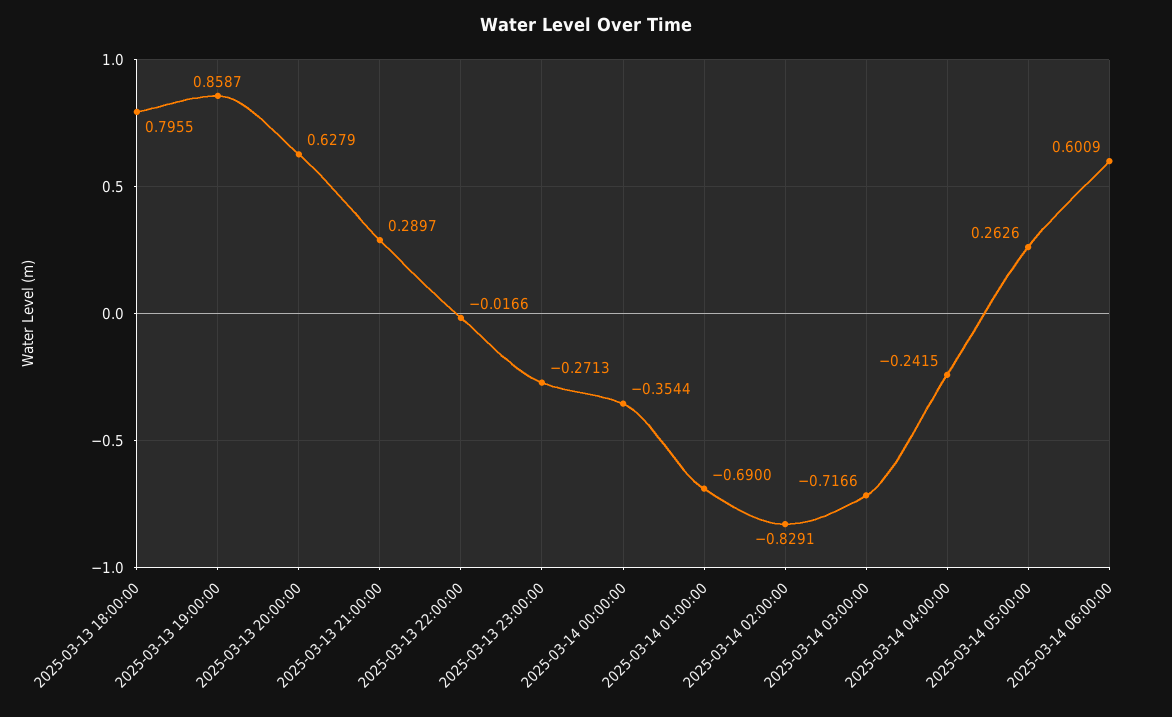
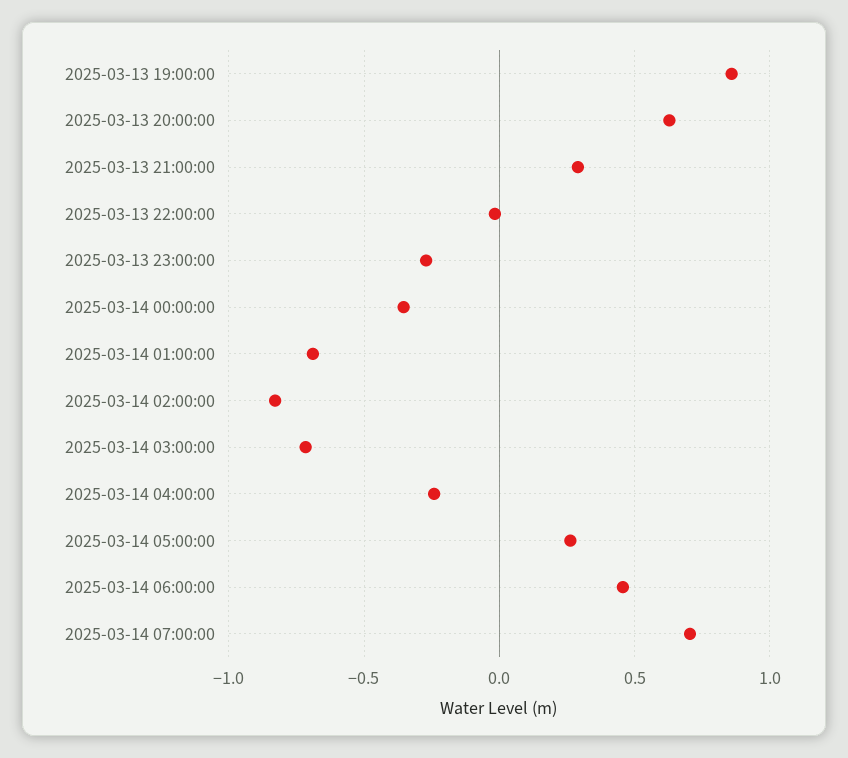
2025-03-13 18:00:00: 0.7955 -> none
2025-03-14 06:00:00: 0.6009 -> 0.45
2025-03-14 07:00:00: none -> 0.7

